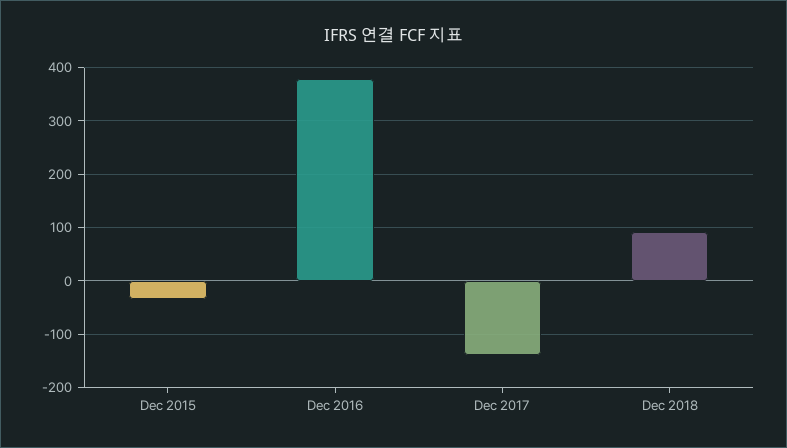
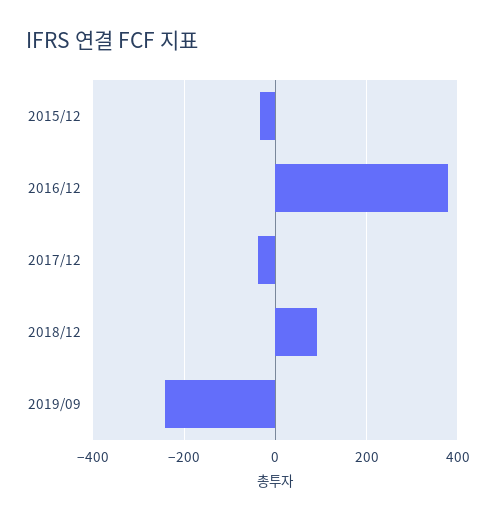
Dec 2017: -140 -> -40
2019/09: none -> -240

